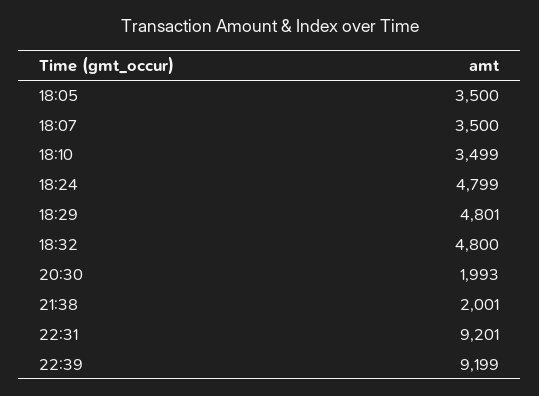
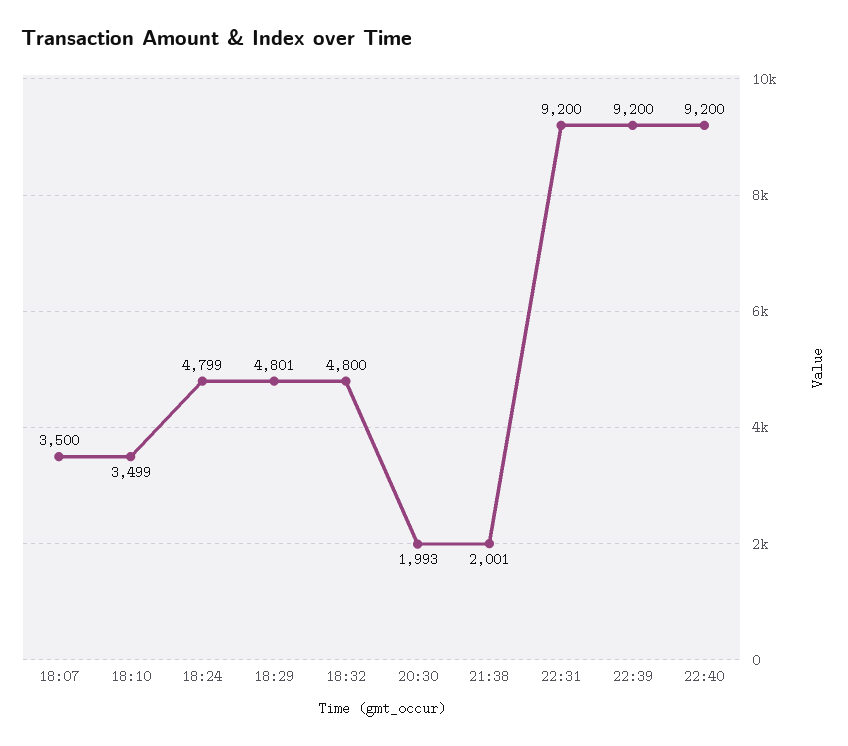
18:05: 3500 -> none
22:31: 9201 -> 9200
22:39: 9199 -> 9200
22:40: none -> 9200

